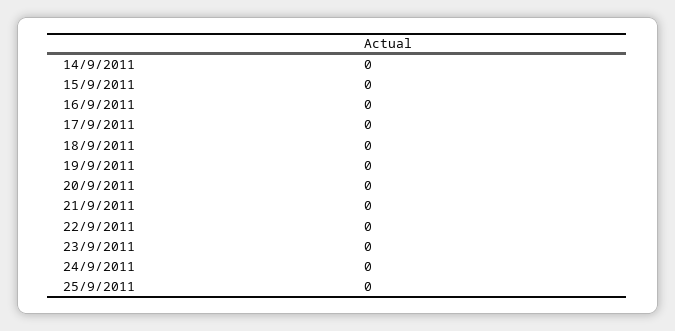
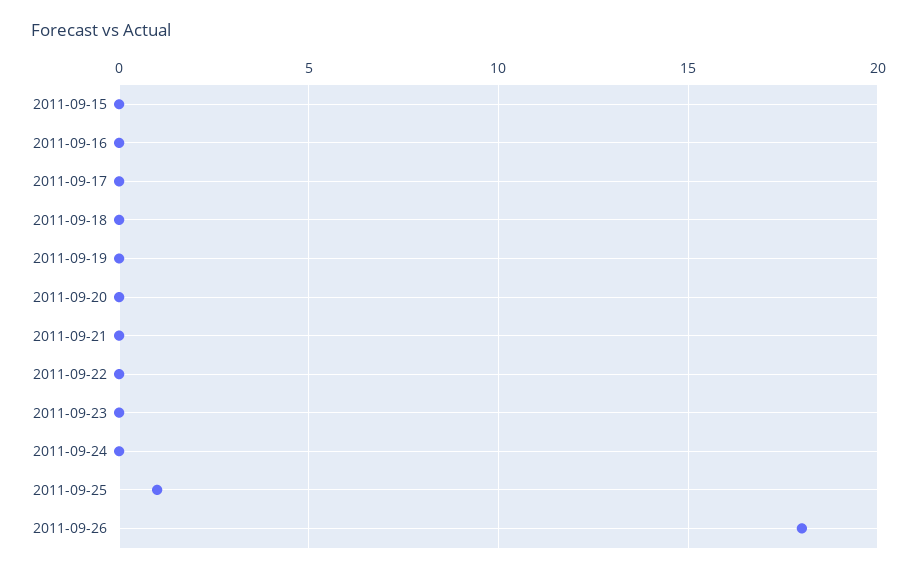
14/9/2011: 0 -> none
25/9/2011: 0 -> 1
2011-09-26: none -> 18

